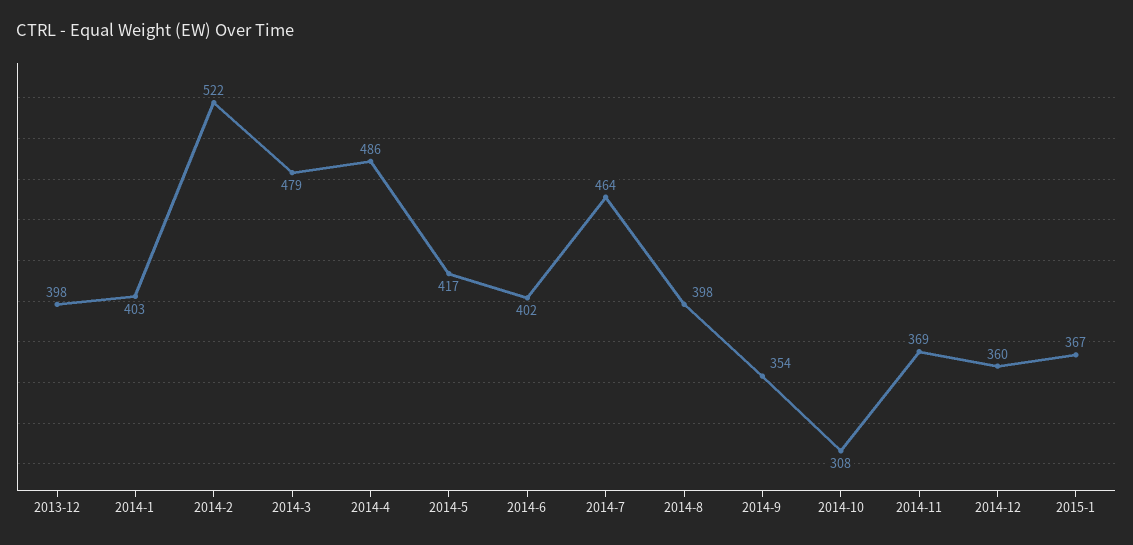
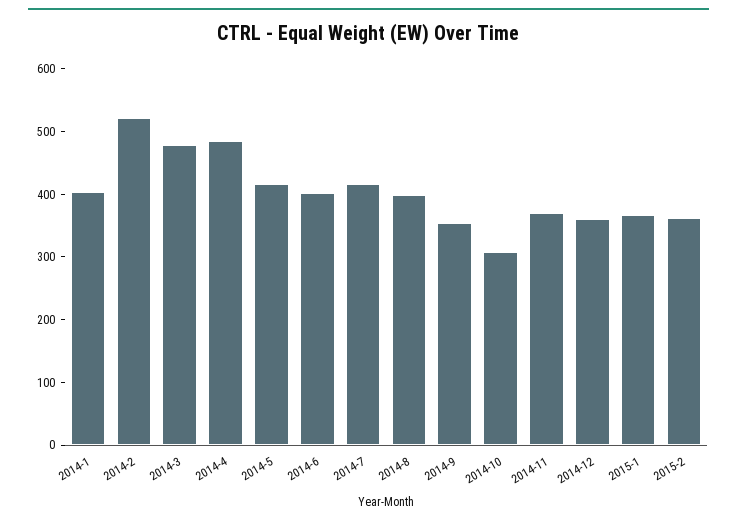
2013-12: 398 -> none
2014-7: 464 -> 420
2015-2: none -> 360

